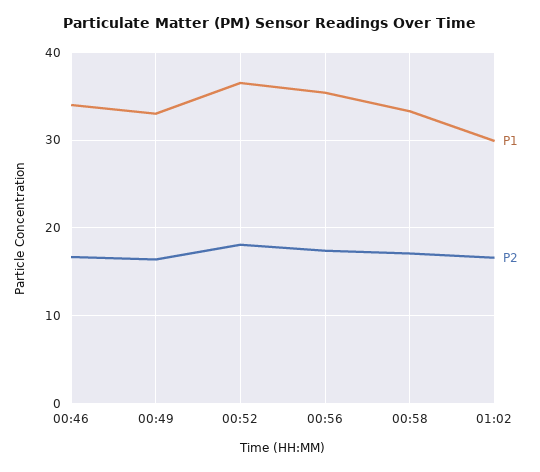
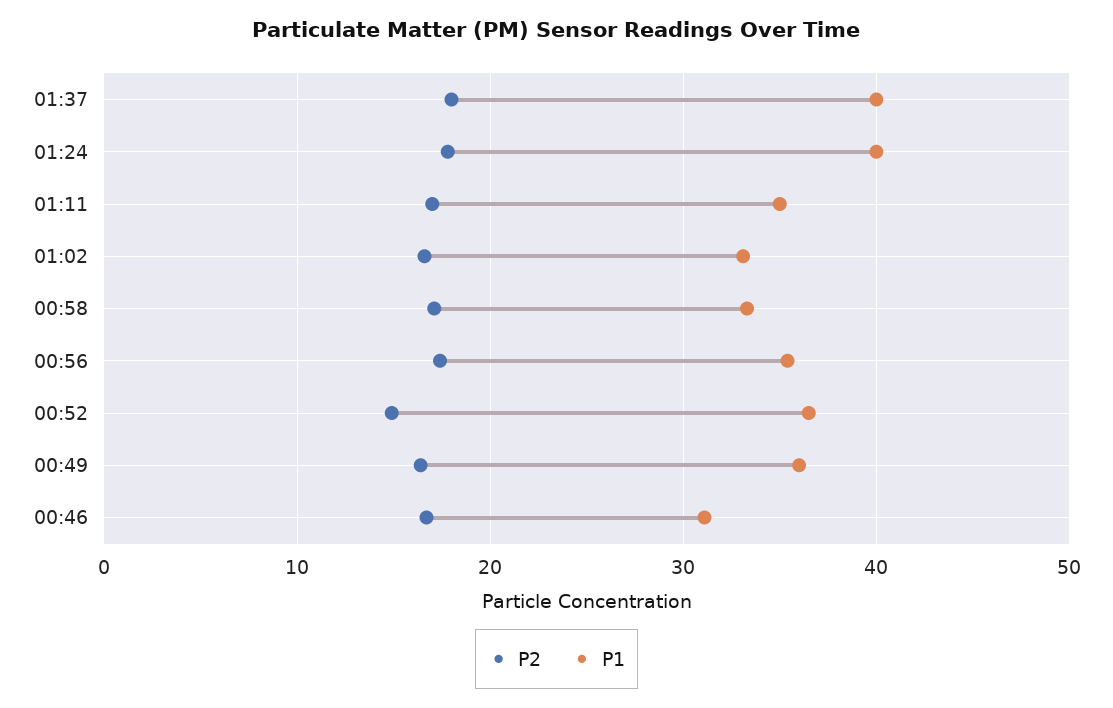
P1, 00:46: 34 -> 31
P1, 00:49: 33 -> 36
P2, 00:52: 18 -> 15
P1, 01:02: 30 -> 33
P2, 01:37: none -> 18
P1, 01:37: none -> 40
P2, 01:24: none -> 18
P1, 01:24: none -> 40
P2, 01:11: none -> 17
P1, 01:11: none -> 35

